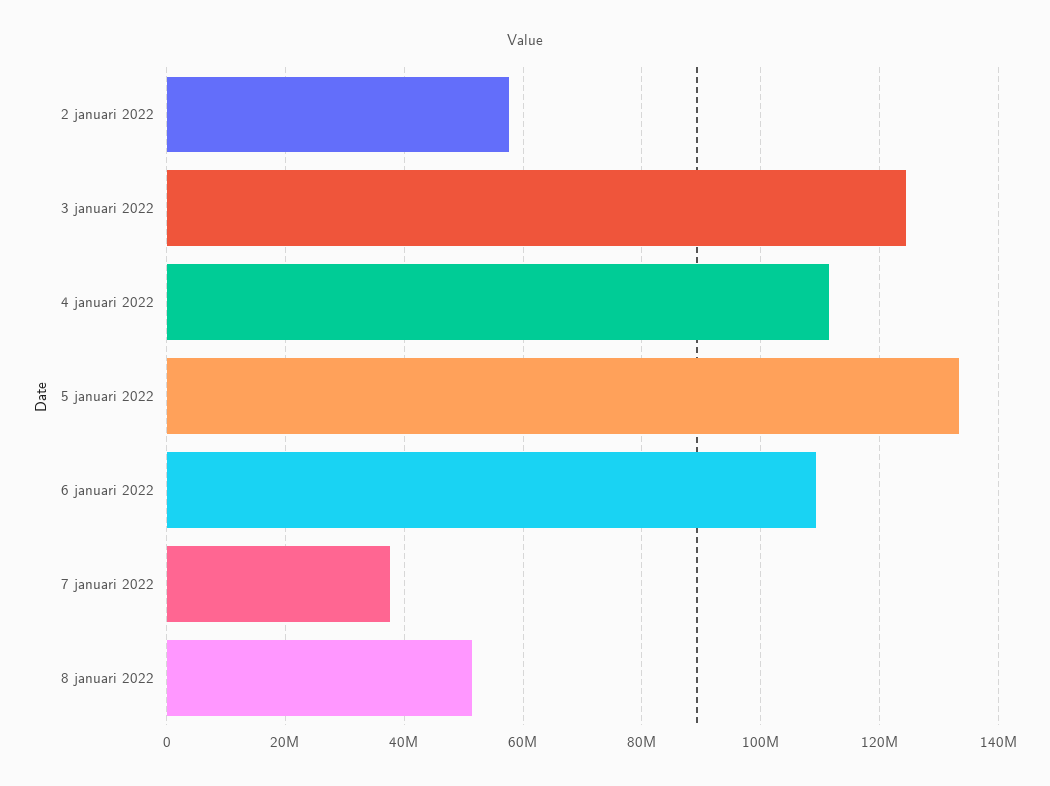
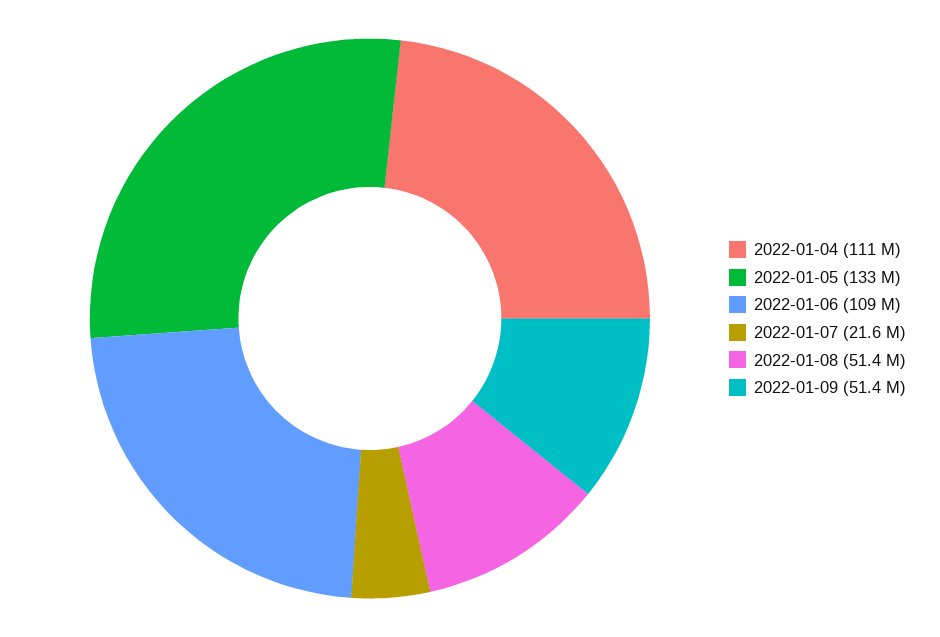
2 januari 2022: 58000000 -> none
3 januari 2022: 124000000 -> none
7 januari 2022: 38000000 -> 21600000
2022-01-09: none -> 51400000

